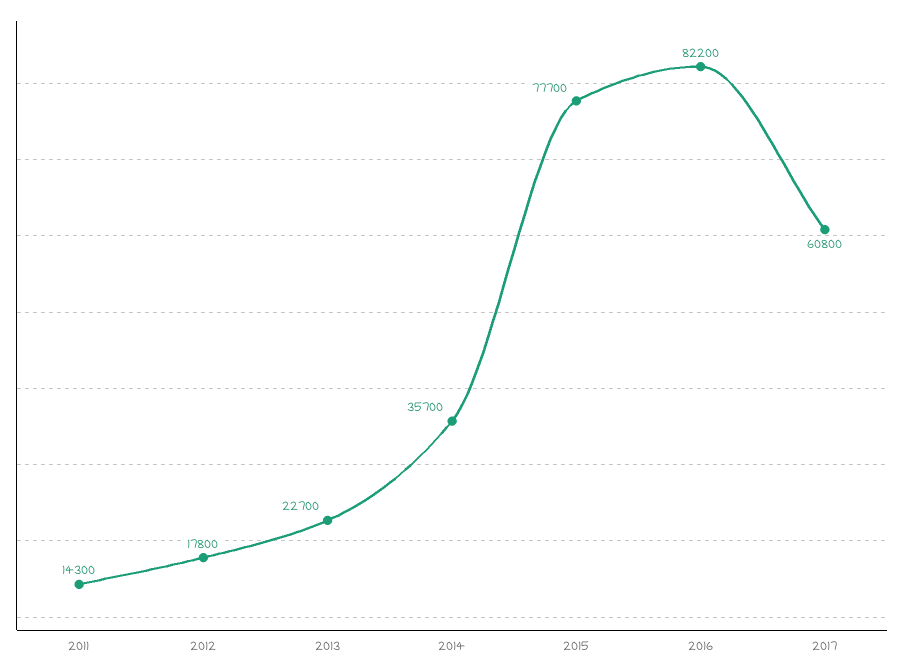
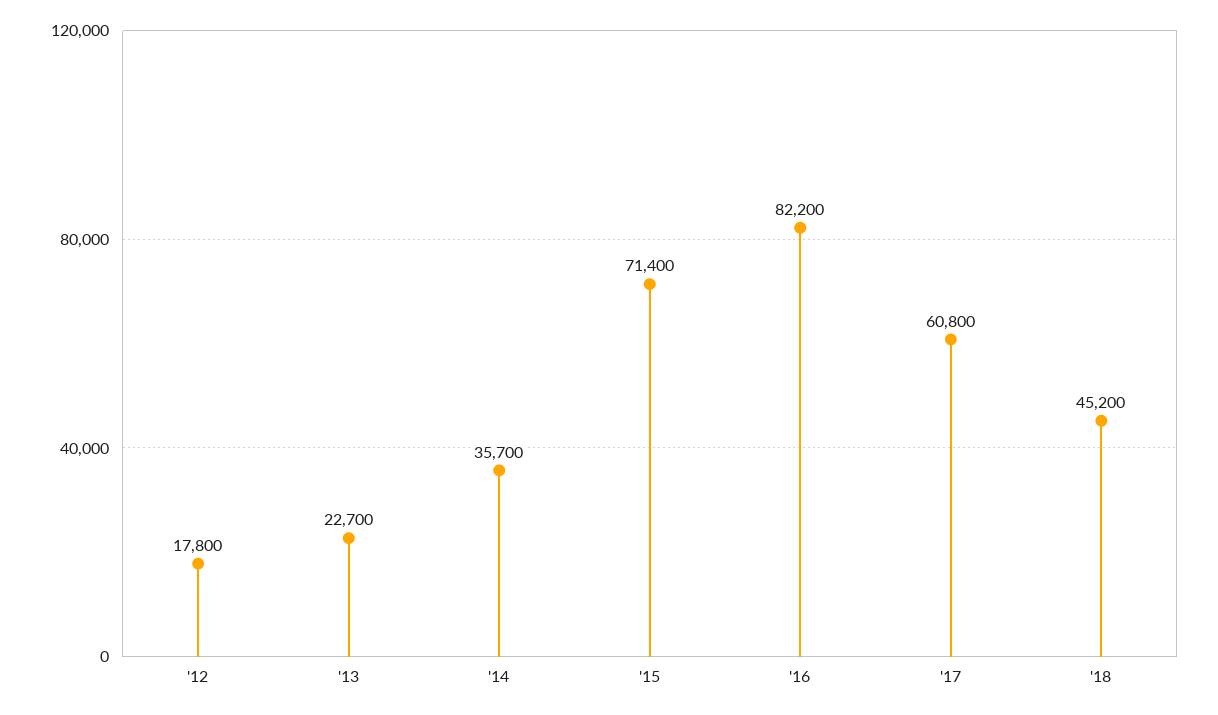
2011: 14300 -> none
2015: 77700 -> 71400
'18: none -> 45200

